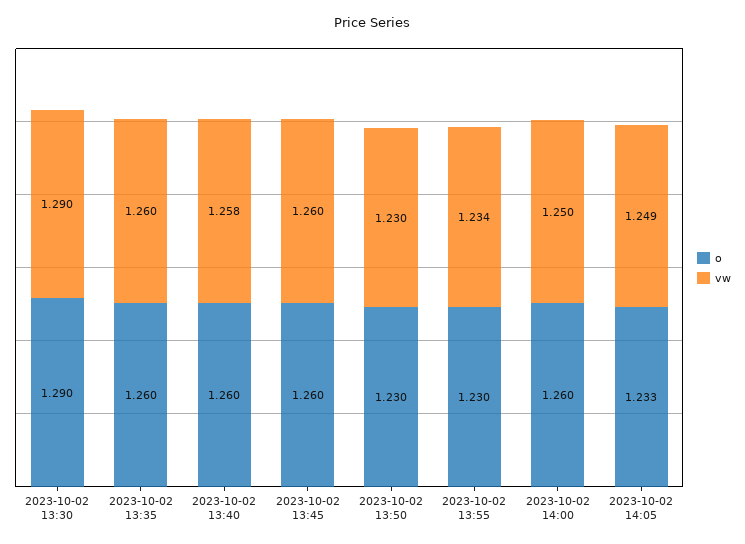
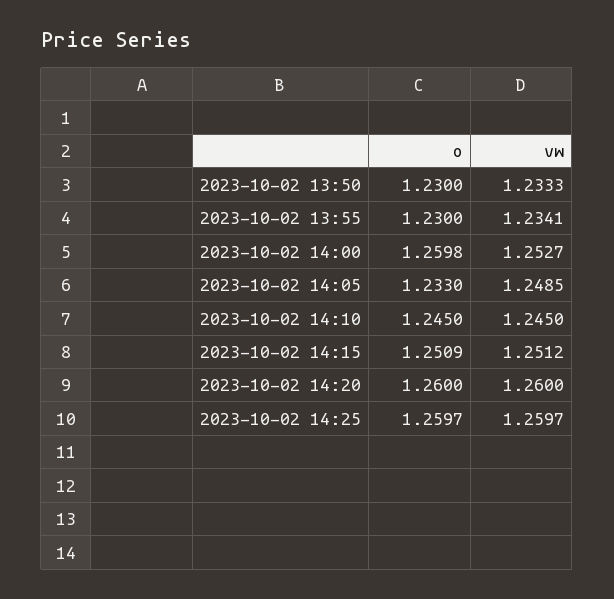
o, 2023-10-02 13:30: 1.29 -> none
vw, 2023-10-02 13:30: 1.29 -> none
o, 2023-10-02 13:35: 1.26 -> none
vw, 2023-10-02 13:35: 1.26 -> none
o, 2023-10-02 13:40: 1.26 -> none
vw, 2023-10-02 13:40: 1.258 -> none
o, 2023-10-02 13:45: 1.26 -> none
vw, 2023-10-02 13:45: 1.26 -> none
vw, 2023-10-02 13:50: 1.23 -> 1.2333
vw, 2023-10-02 14:00: 1.25 -> 1.2527
o, 2023-10-02 14:10: none -> 1.245
vw, 2023-10-02 14:10: none -> 1.245
o, 2023-10-02 14:15: none -> 1.2509
vw, 2023-10-02 14:15: none -> 1.2512
o, 2023-10-02 14:20: none -> 1.26
vw, 2023-10-02 14:20: none -> 1.26
o, 2023-10-02 14:25: none -> 1.2597
vw, 2023-10-02 14:25: none -> 1.2597

